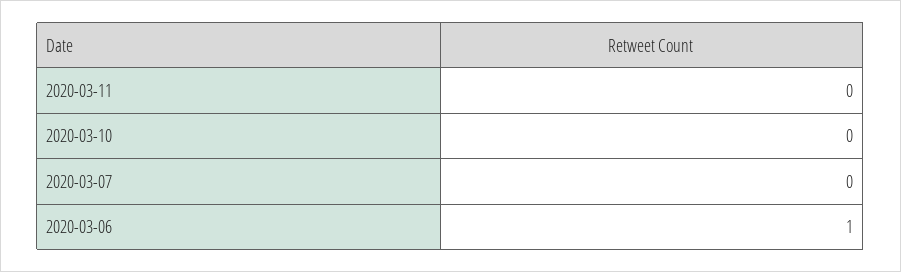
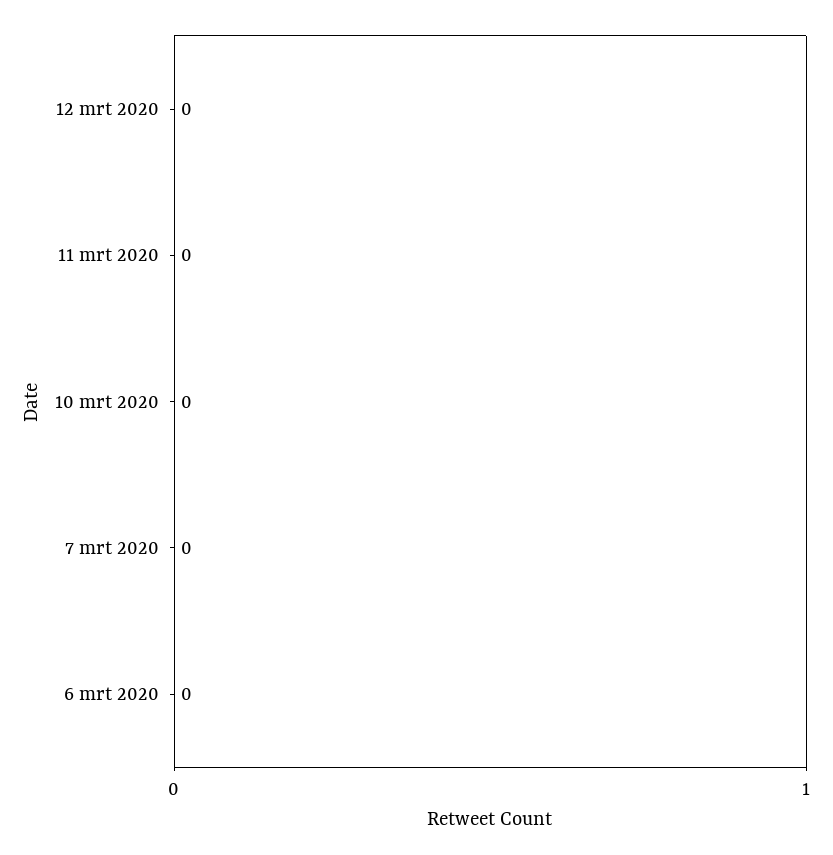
2020-03-06: 1 -> 0
12 mrt 2020: none -> 0

